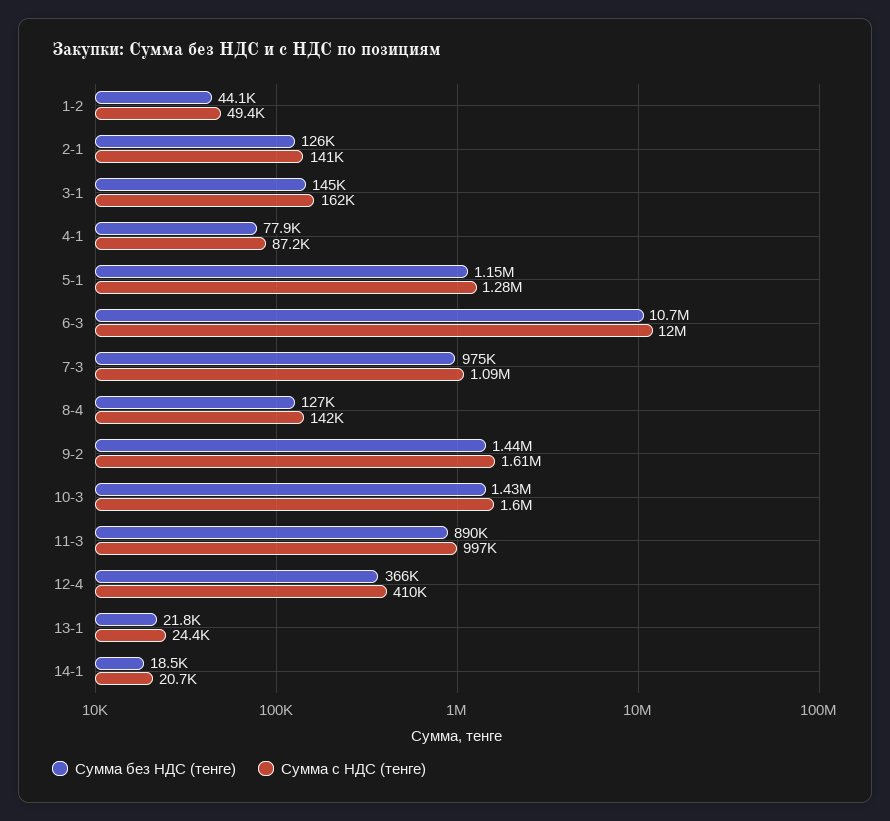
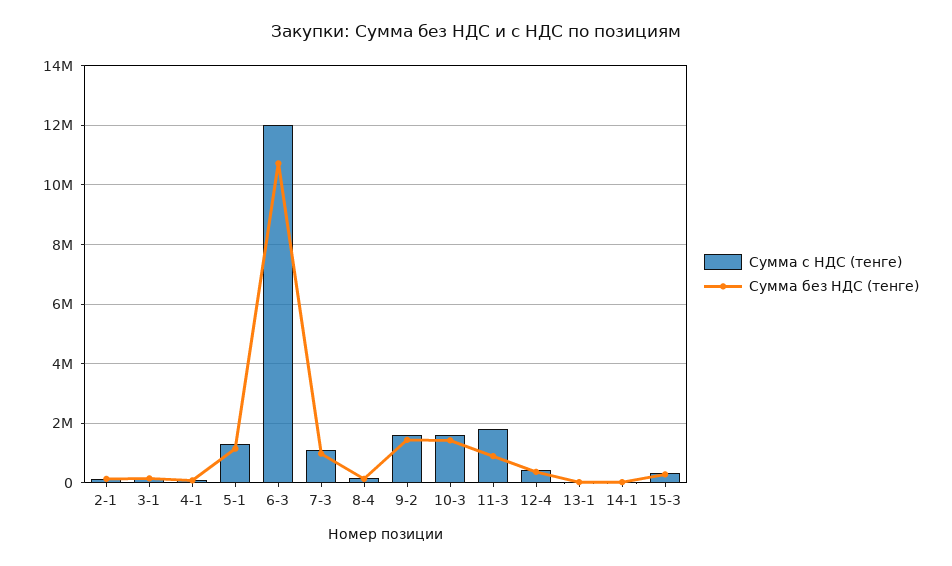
Сумма без НДС (тенге), 1-2: 44100 -> none
Сумма с НДС (тенге), 1-2: 49400 -> none
Сумма с НДС (тенге), 11-3: 997000 -> 1750000
Сумма с НДС (тенге), 15-3: none -> 250000
Сумма без НДС (тенге), 15-3: none -> 250000

